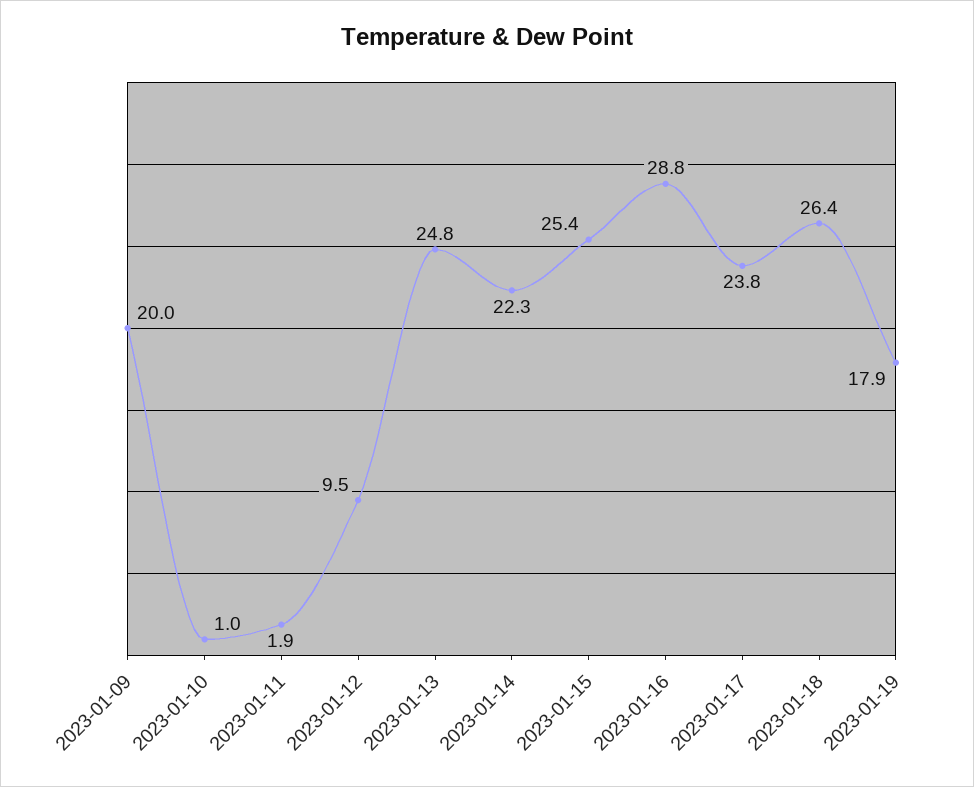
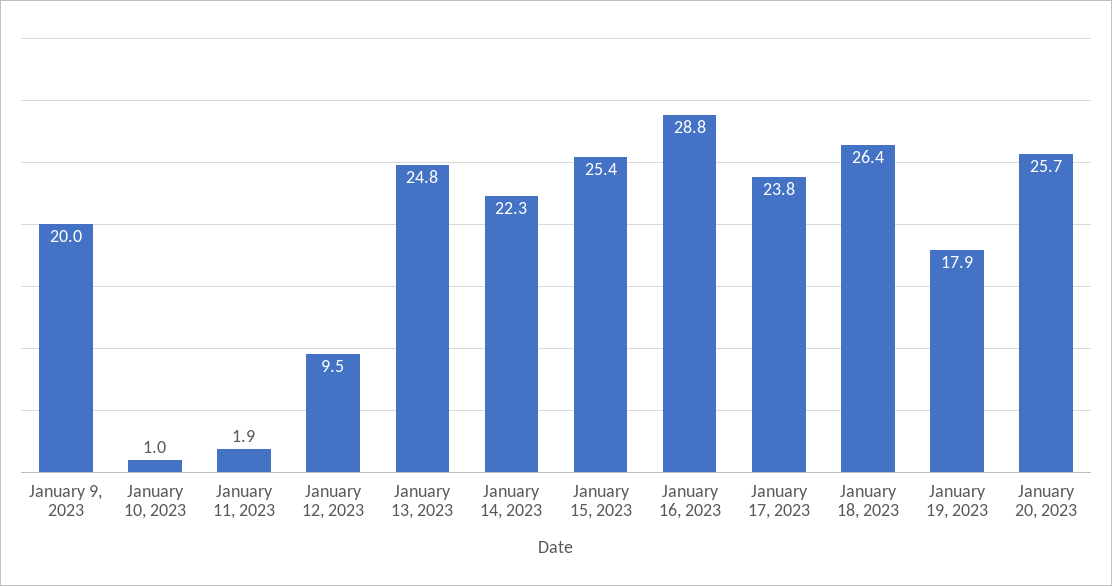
January 20, 2023: none -> 25.7

